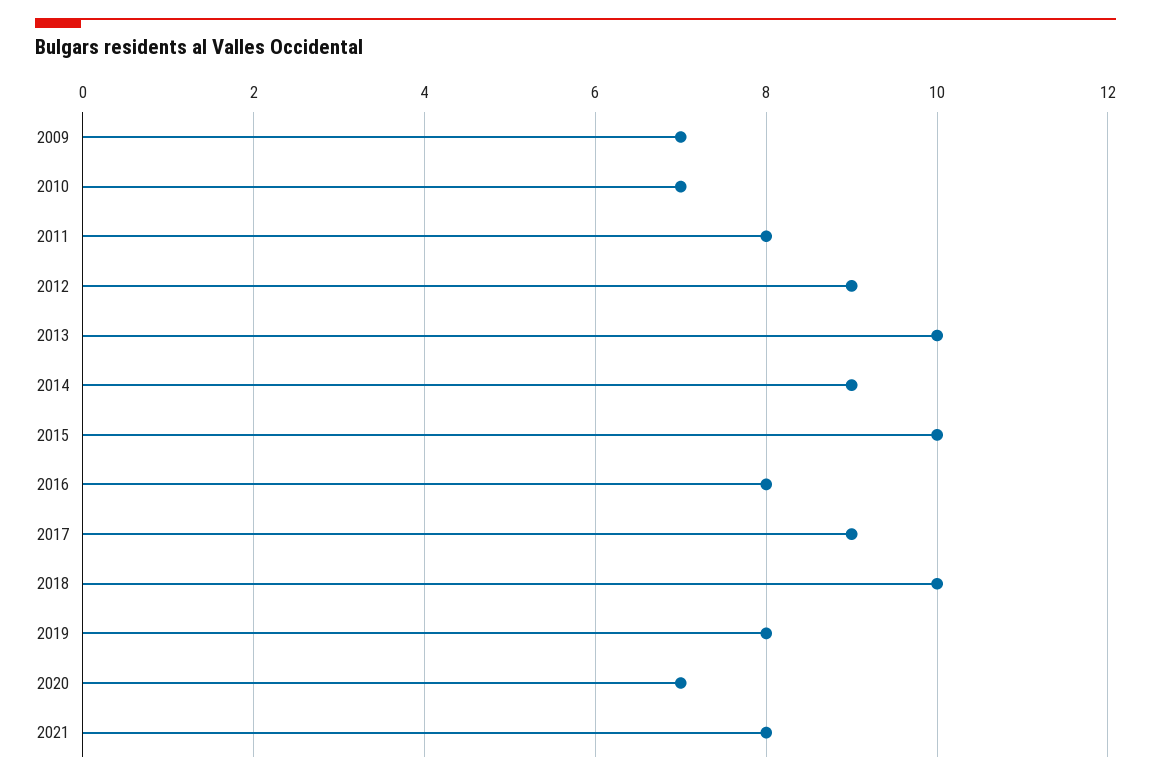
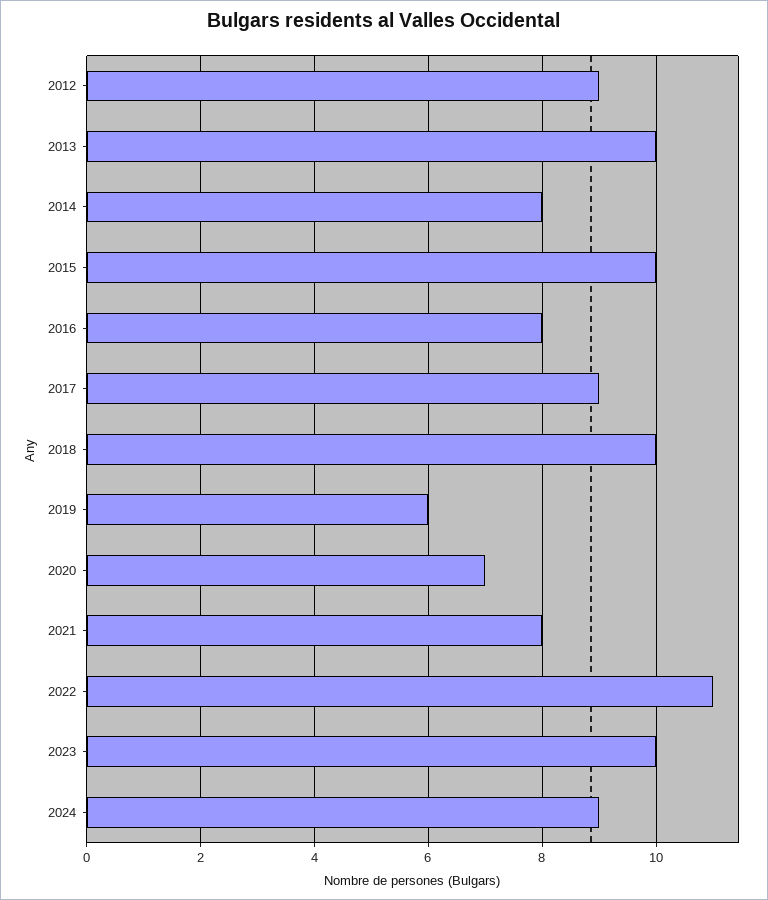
2009: 7 -> none
2010: 7 -> none
2011: 8 -> none
2014: 9 -> 8
2019: 8 -> 6
2022: none -> 11
2023: none -> 10
2024: none -> 9

